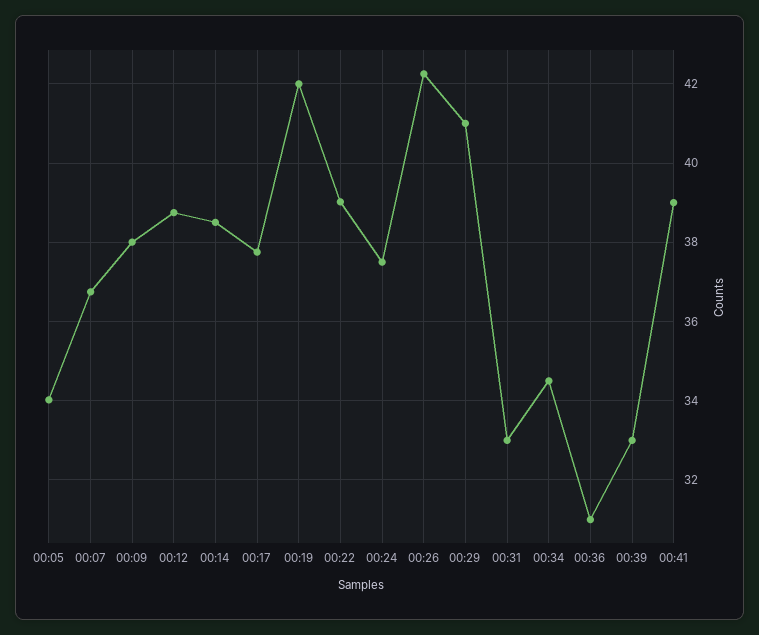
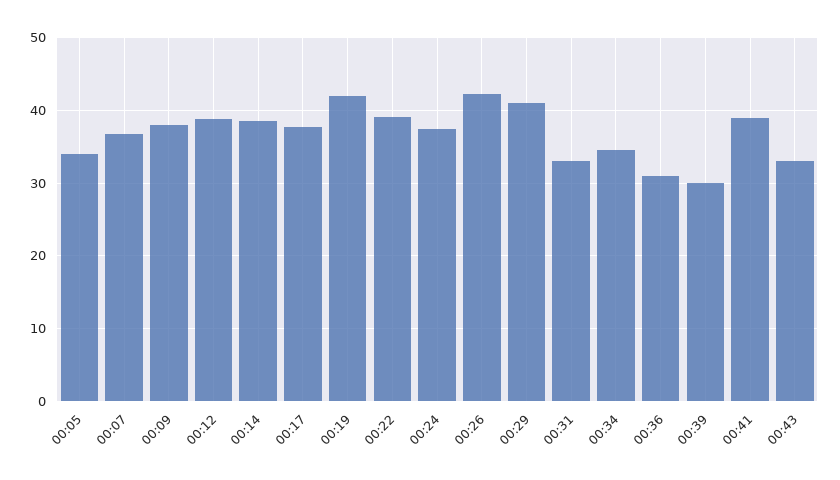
00:39: 33 -> 30
00:43: none -> 33

